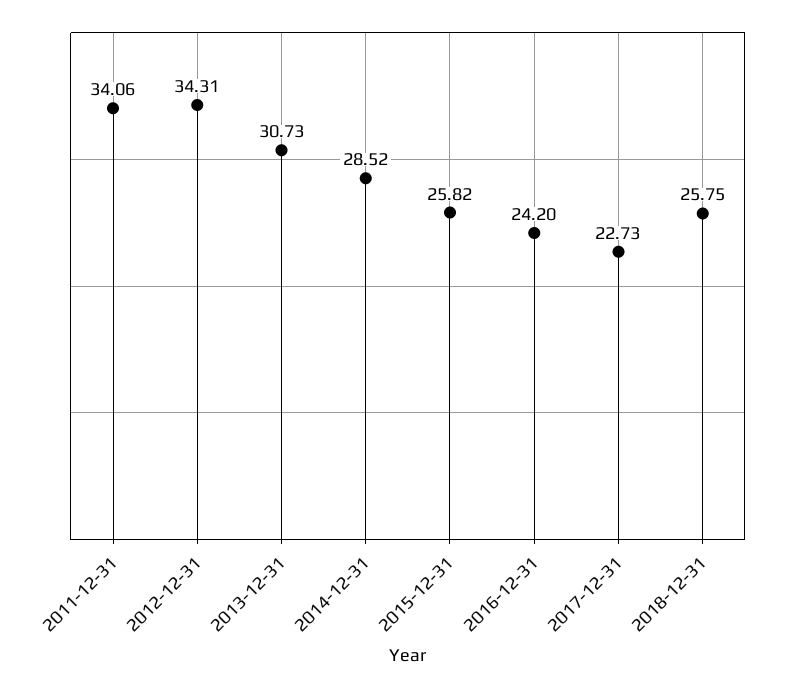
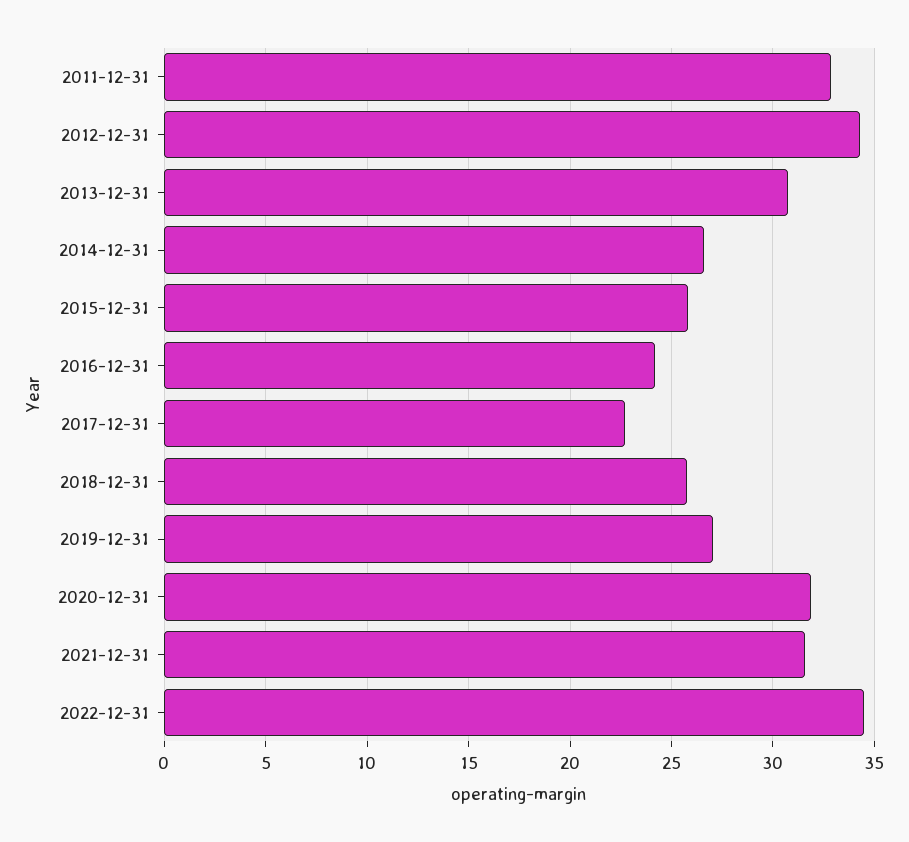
2011-12-31: 34.06 -> 33
2014-12-31: 28.52 -> 26.5
2019-12-31: none -> 27
2020-12-31: none -> 32
2021-12-31: none -> 31.5
2022-12-31: none -> 34.5

